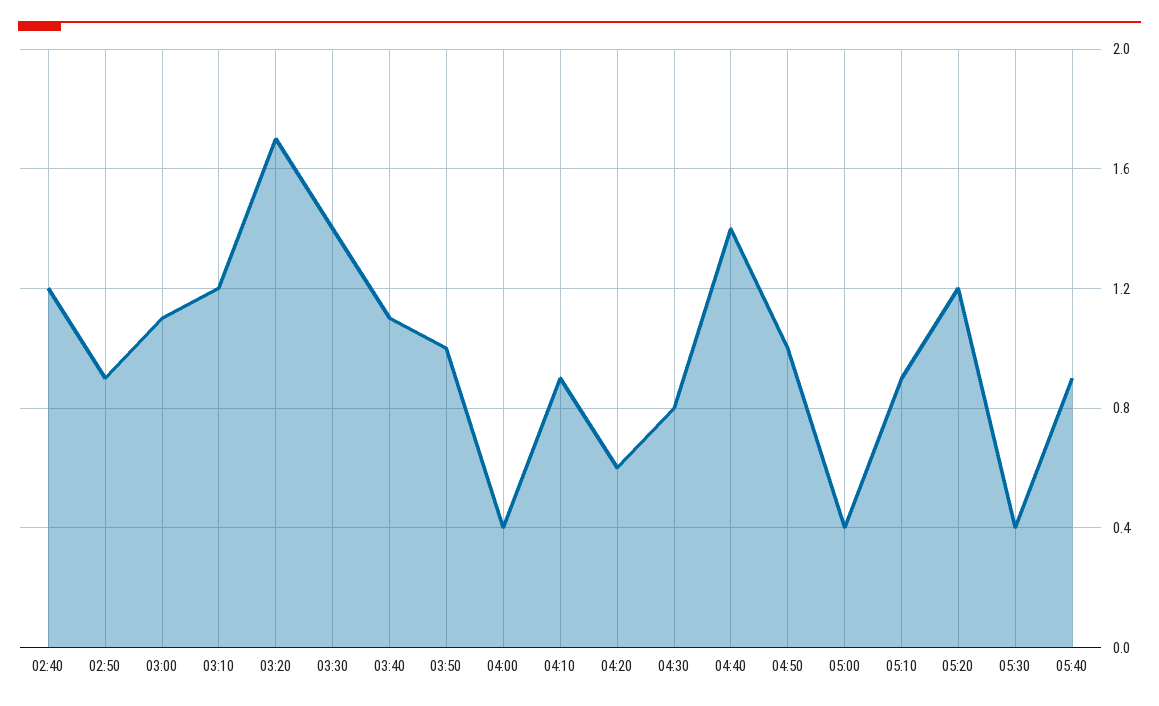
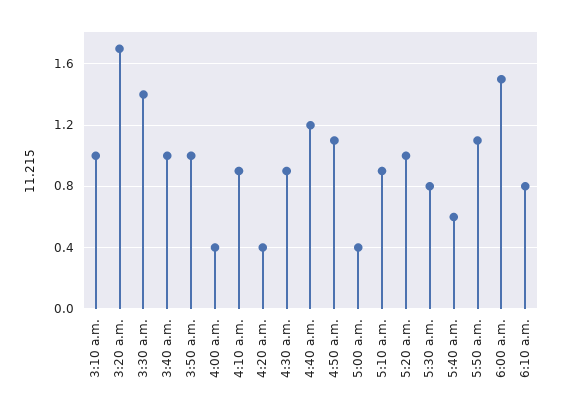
02:40: 1.2 -> none
02:50: 0.9 -> none
03:00: 1.1 -> none
03:10: 1.2 -> 1
03:40: 1.1 -> 1
04:20: 0.6 -> 0.4
04:30: 0.8 -> 0.9
04:40: 1.4 -> 1.2
04:50: 1 -> 1.1
05:20: 1.2 -> 1
05:30: 0.4 -> 0.8
05:40: 0.9 -> 0.6
5:50 a.m.: none -> 1.1
6:00 a.m.: none -> 1.5
6:10 a.m.: none -> 0.8

